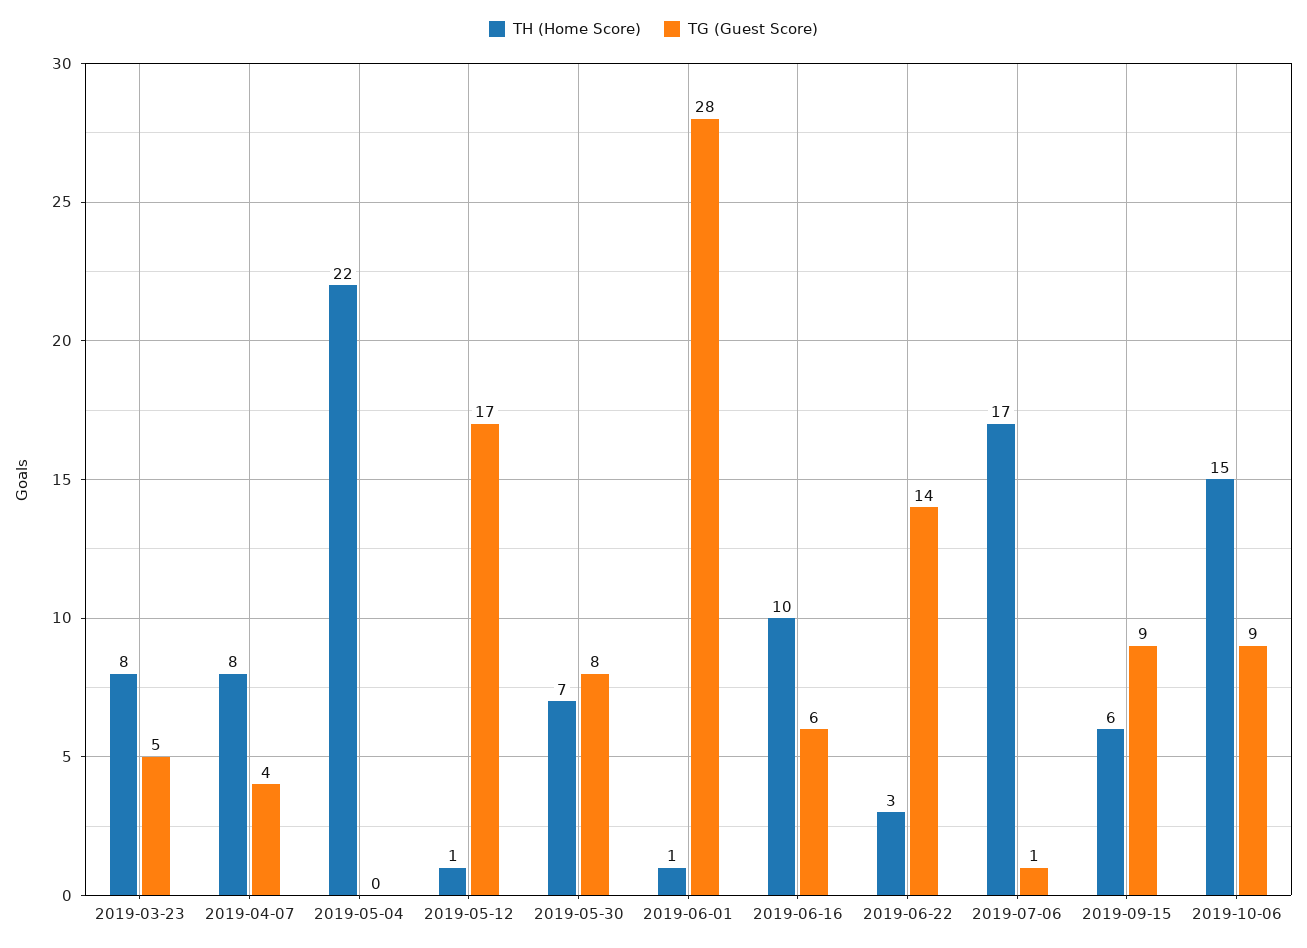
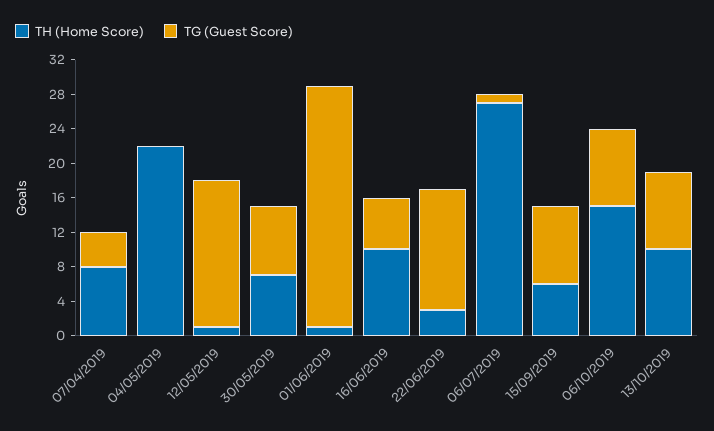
TH (Home Score), 2019-03-23: 8 -> none
TG (Guest Score), 2019-03-23: 5 -> none
TH (Home Score), 2019-07-06: 17 -> 27
TH (Home Score), 13/10/2019: none -> 10
TG (Guest Score), 13/10/2019: none -> 9

